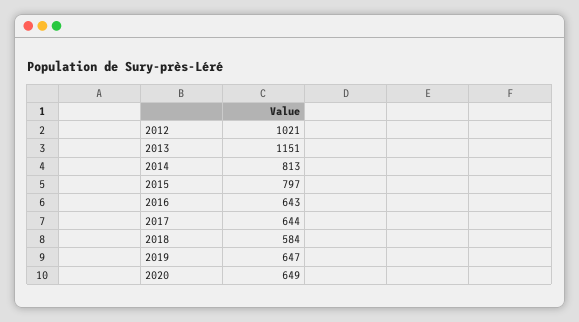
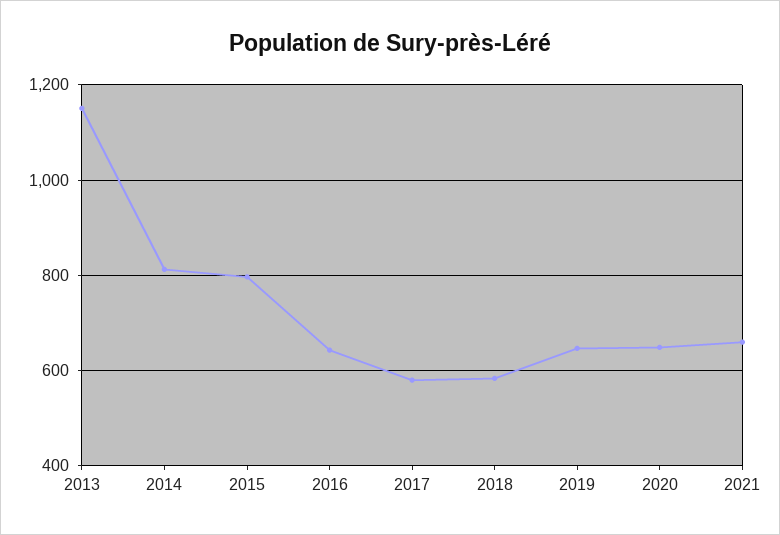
2012: 1021 -> none
2017: 644 -> 580
2021: none -> 660

